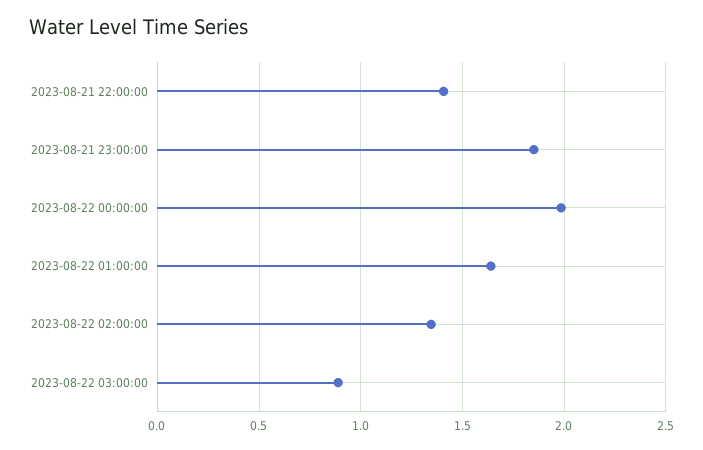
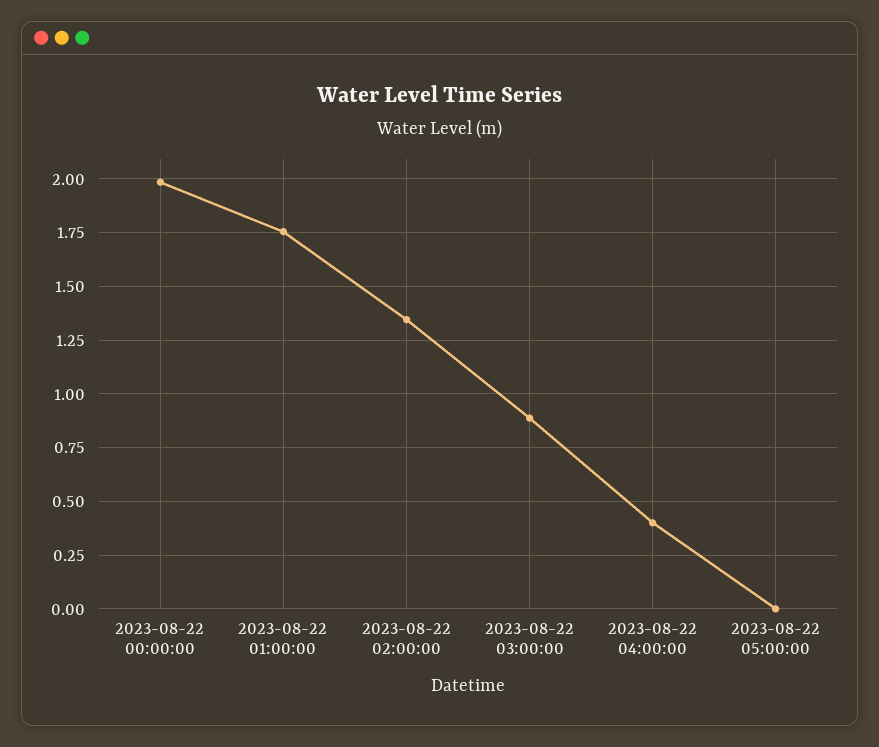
2023-08-21 22:00:00: 1.4 -> none
2023-08-21 23:00:00: 1.85 -> none
2023-08-22 01:00:00: 1.65 -> 1.75
2023-08-22 04:00:00: none -> 0.4
2023-08-22 05:00:00: none -> 0

